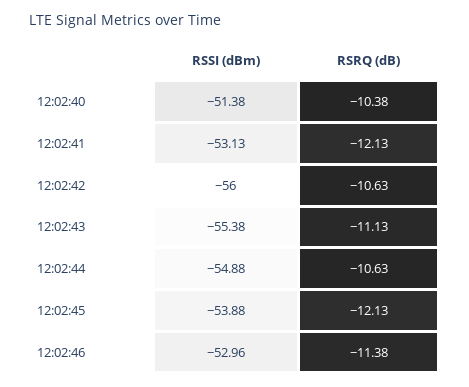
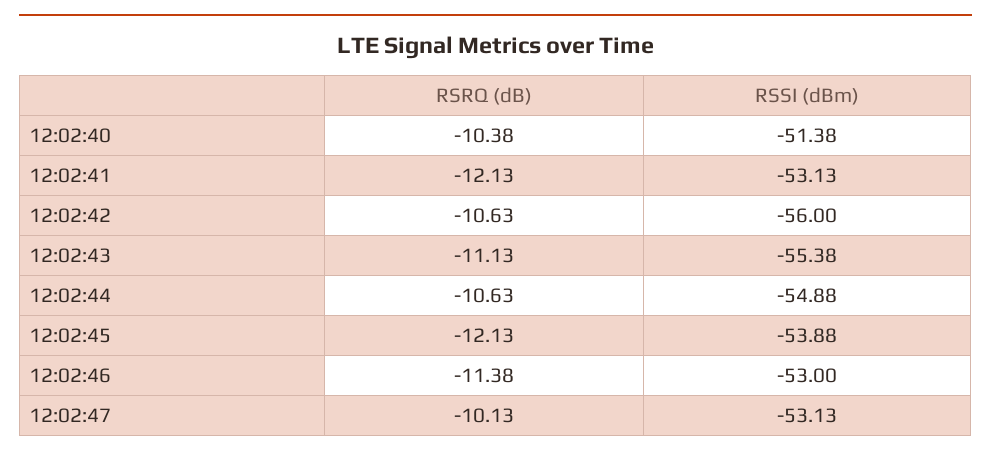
RSSI (dBm), 12:02:46: -52.96 -> -53
RSRQ (dB), 12:02:47: none -> -10.13
RSSI (dBm), 12:02:47: none -> -53.13

